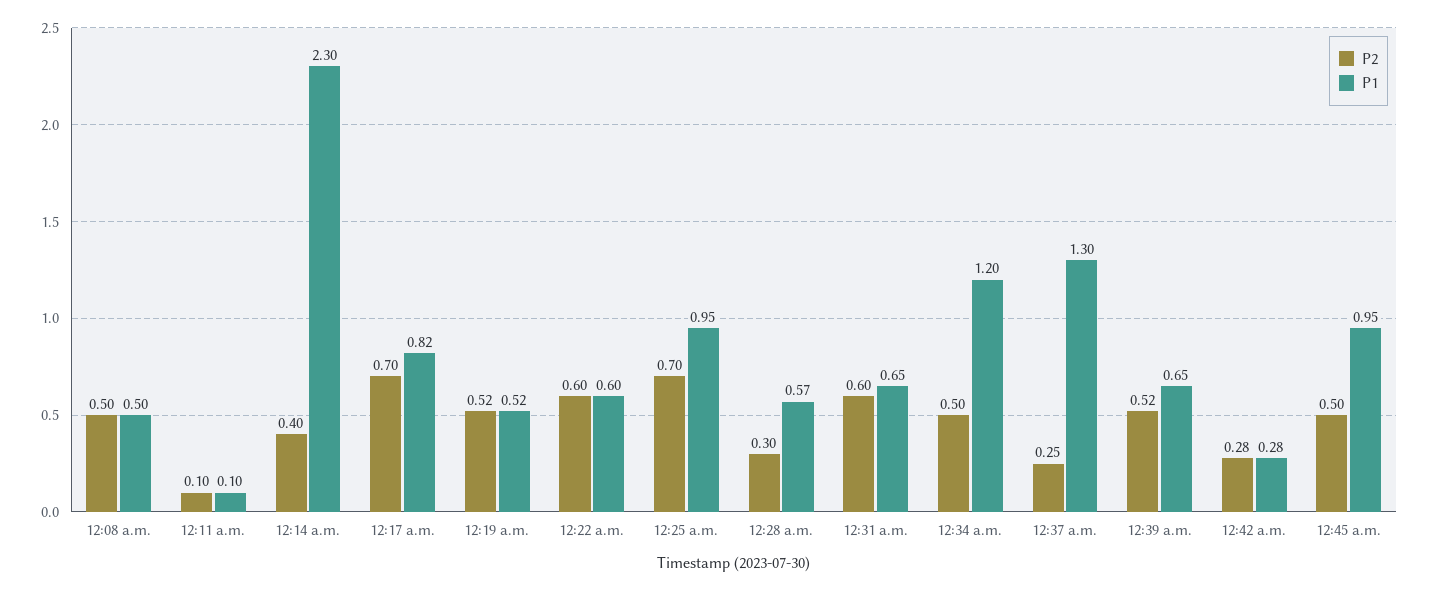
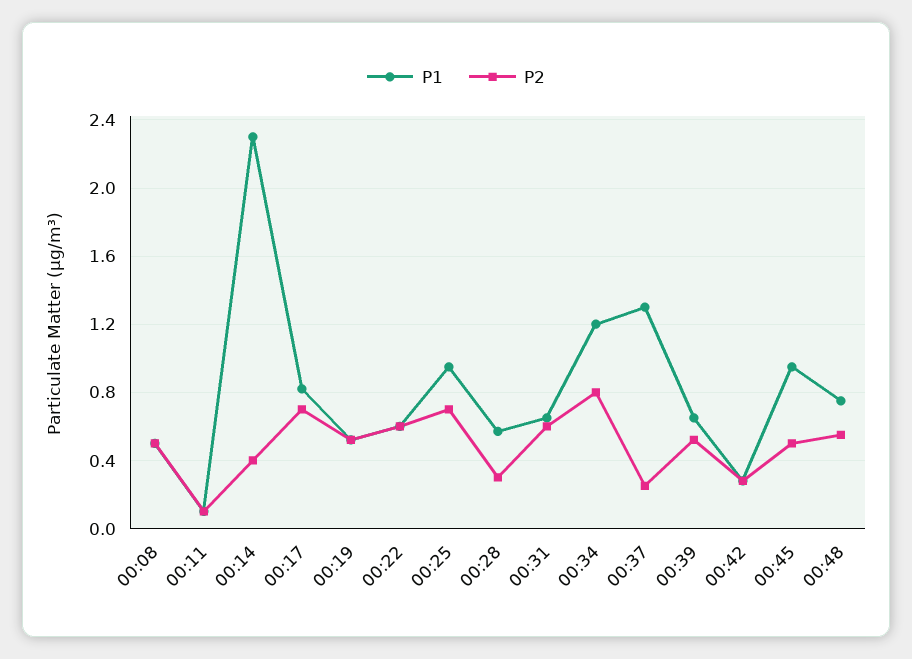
P2, 12:34 a.m.: 0.5 -> 0.8
P1, 00:48: none -> 0.75
P2, 00:48: none -> 0.55

